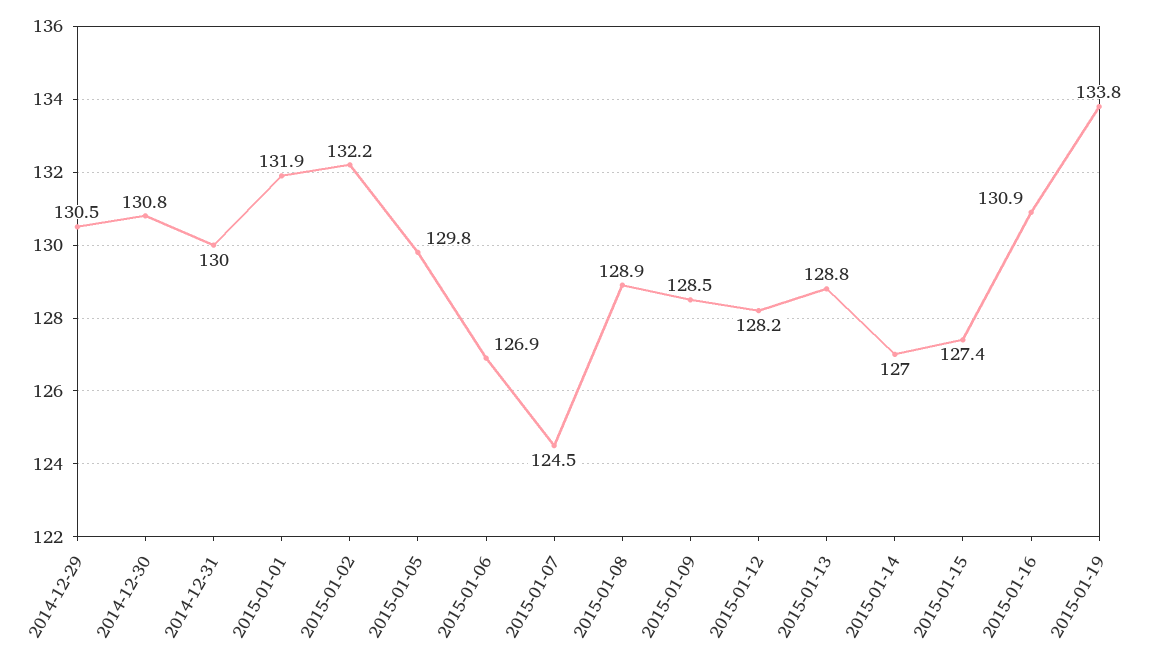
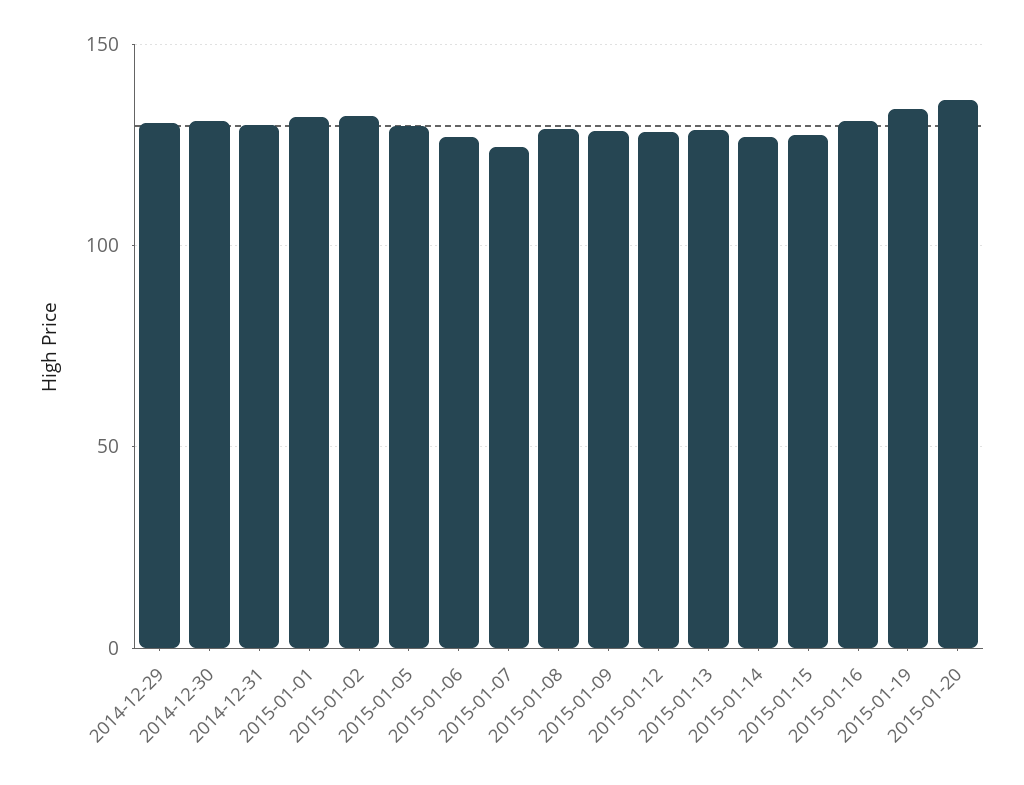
2015-01-20: none -> 135

